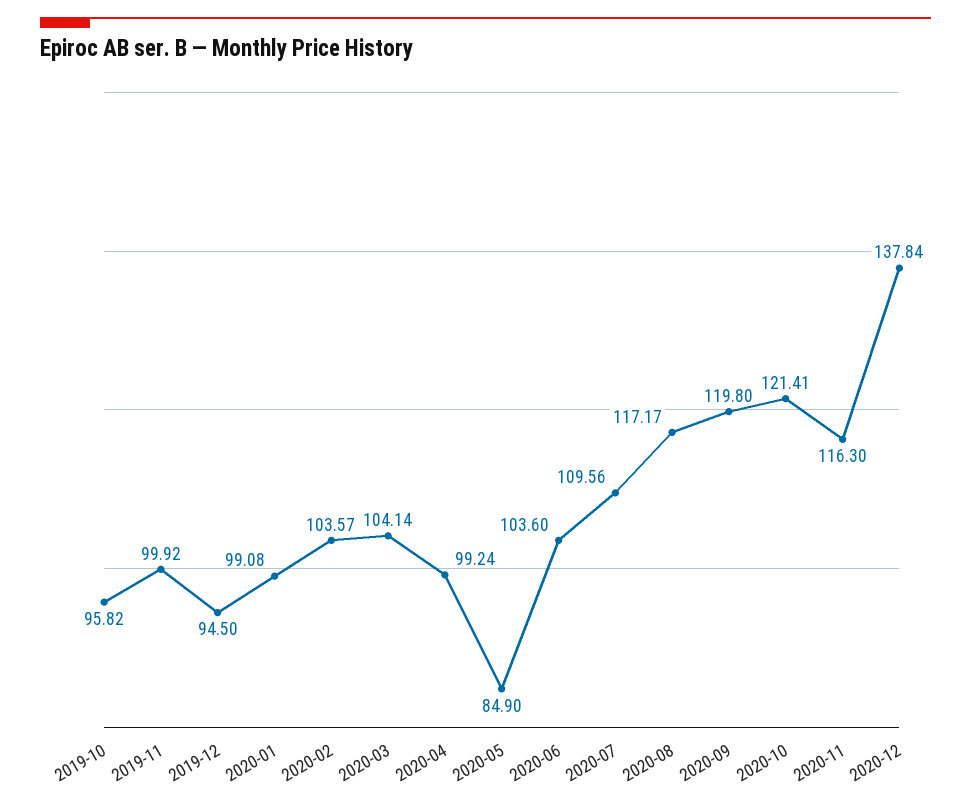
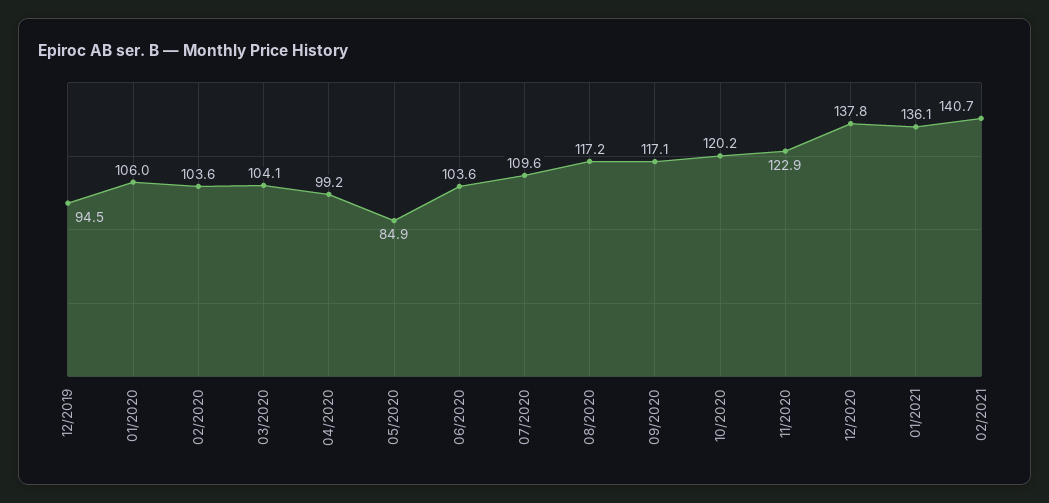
2019-10: 95.82 -> none
2019-11: 99.92 -> none
2020-01: 99.08 -> 106
2020-09: 119.8 -> 117.1
2020-10: 121.41 -> 120.2
2020-11: 116.3 -> 122.9
01/2021: none -> 136.1
02/2021: none -> 140.7

